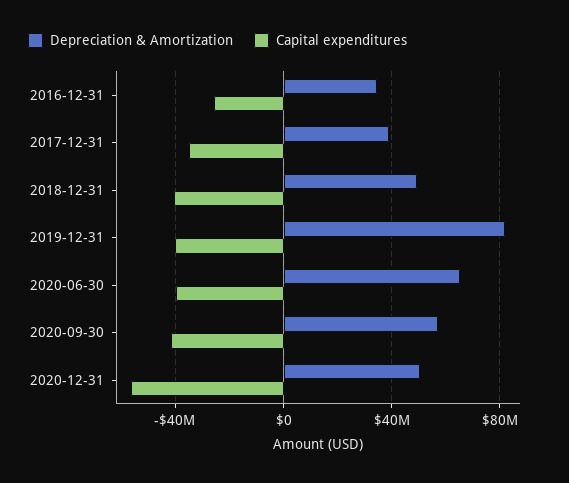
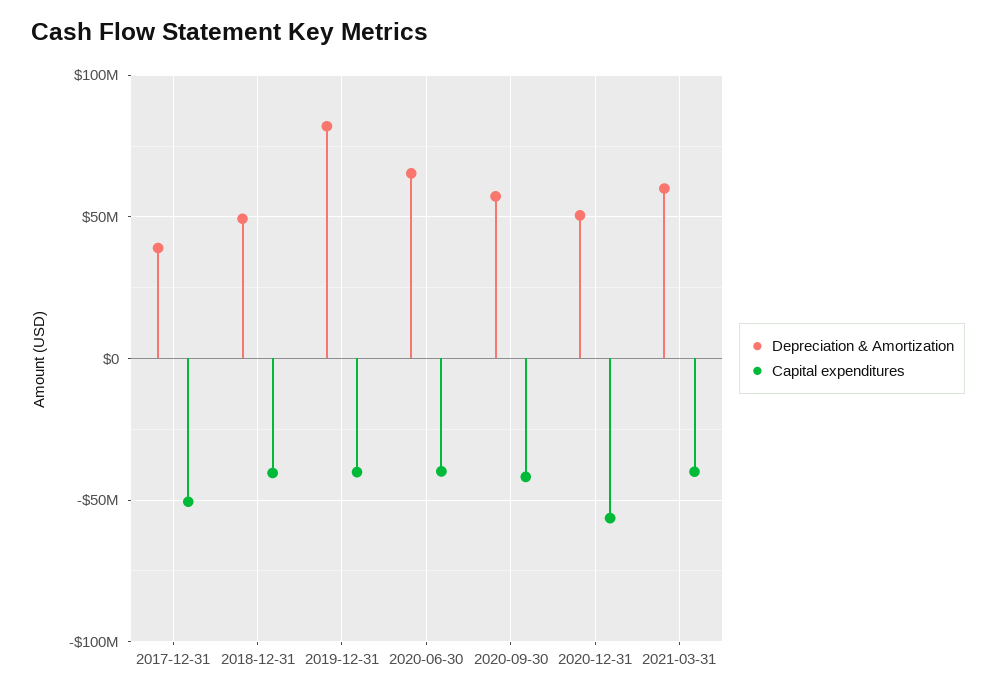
Depreciation & Amortization, 2016-12-31: 35000000 -> none
Capital expenditures, 2016-12-31: -25000000 -> none
Capital expenditures, 2017-12-31: -35000000 -> -50000000
Depreciation & Amortization, 2021-03-31: none -> 60000000
Capital expenditures, 2021-03-31: none -> -40000000

